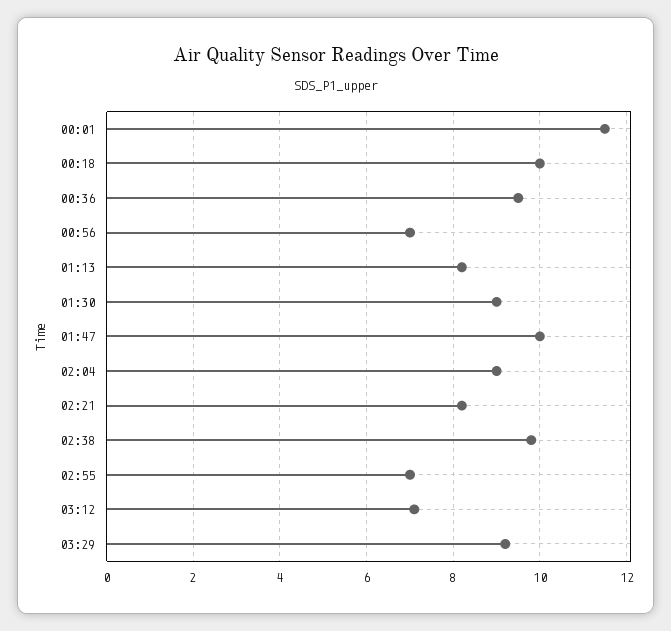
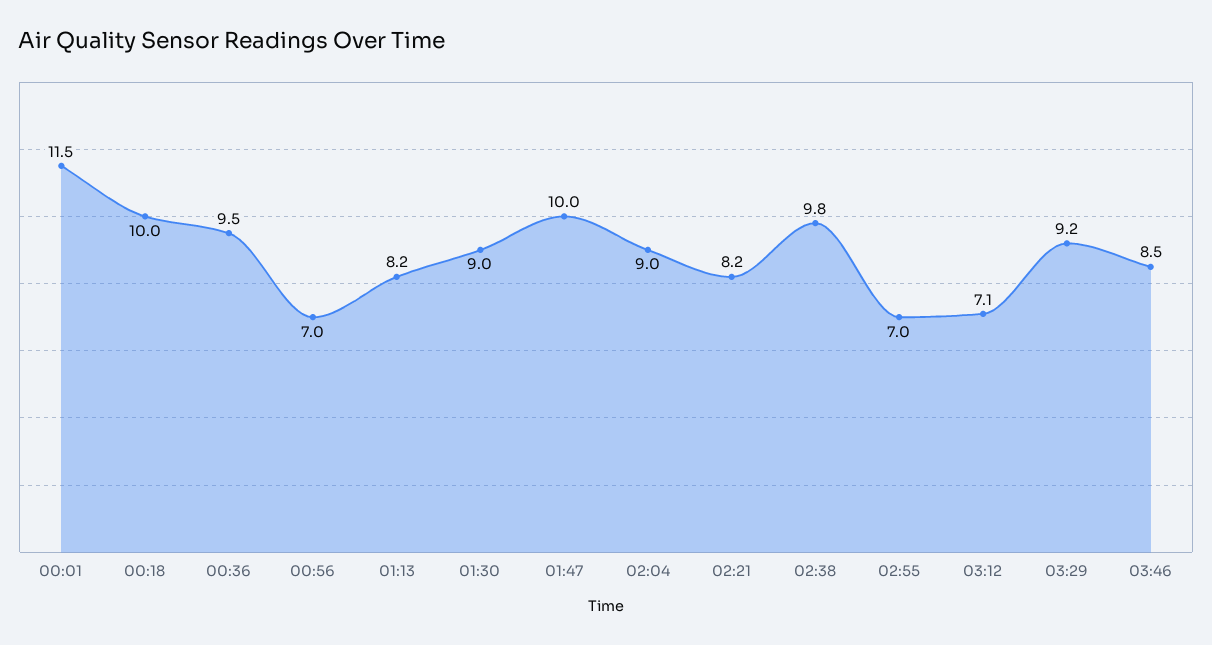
03:46: none -> 8.5

